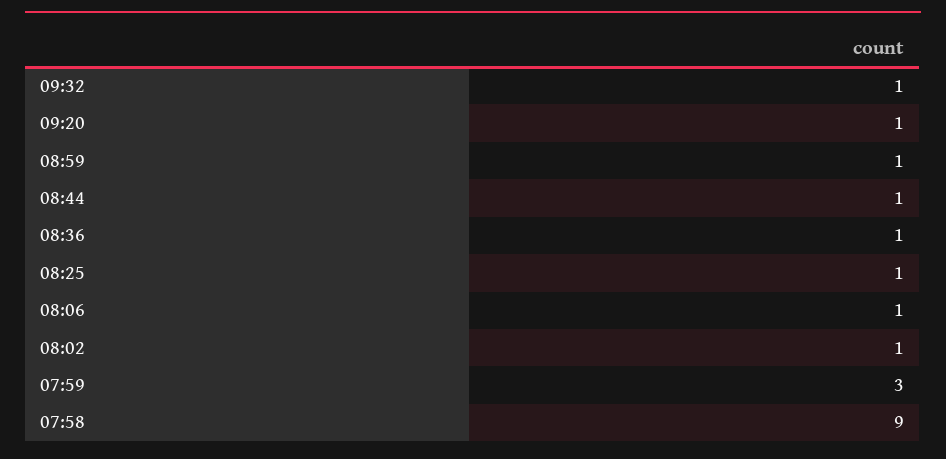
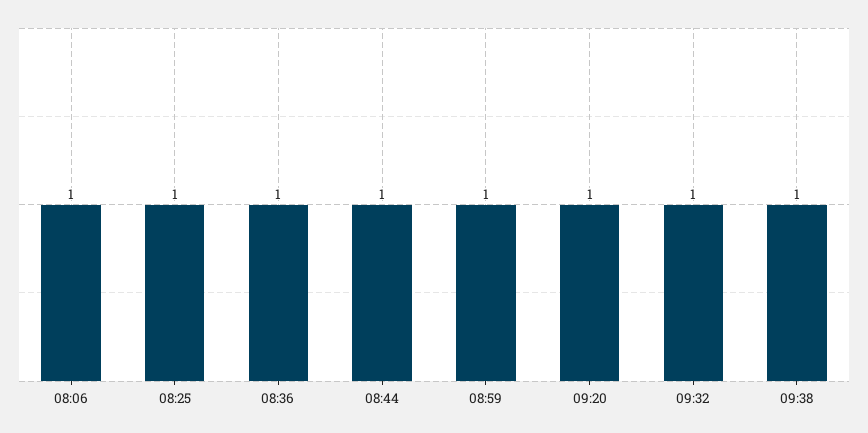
08:02: 1 -> none
07:59: 3 -> none
07:58: 9 -> none
09:38: none -> 1

